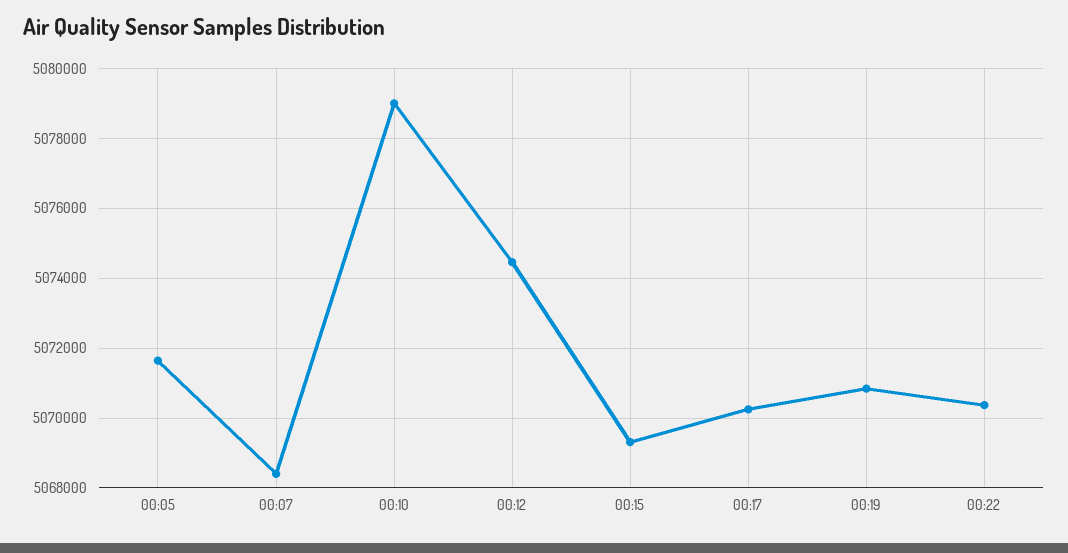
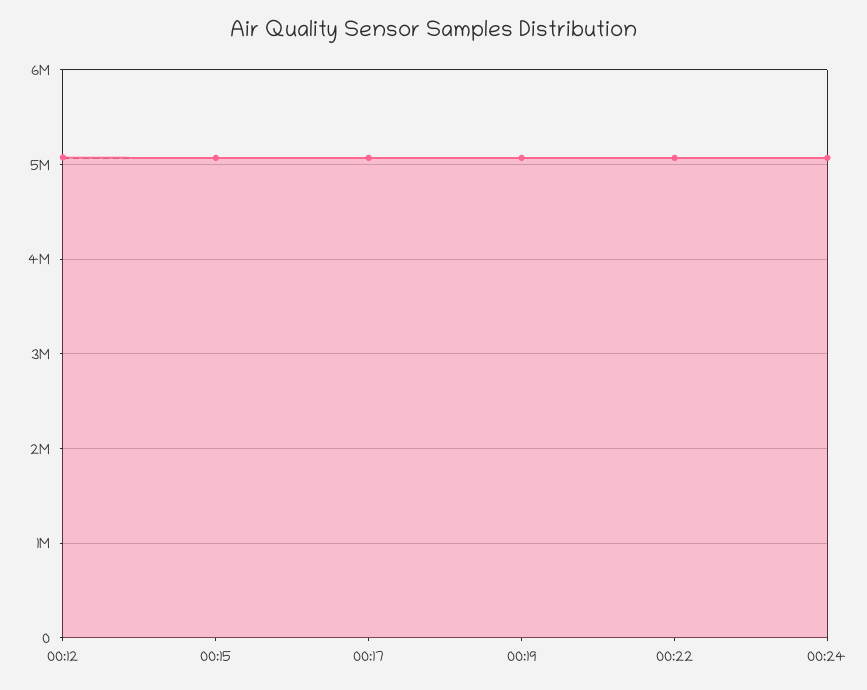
00:05: 5071600 -> none
00:07: 5068400 -> none
00:10: 5079000 -> none
00:24: none -> 5100000

